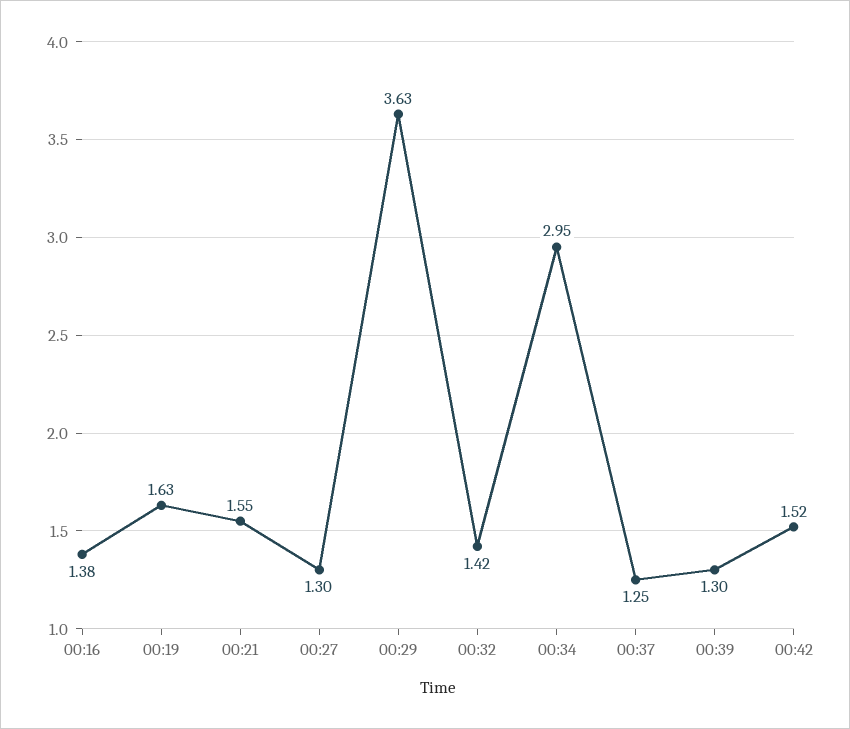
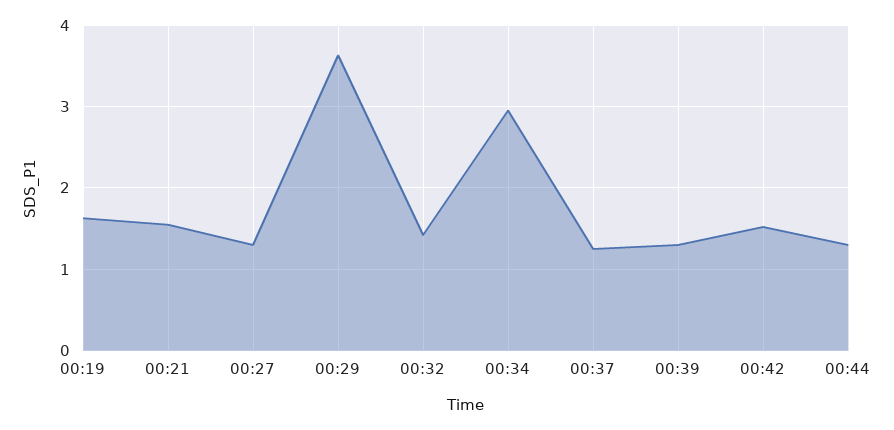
00:16: 1.38 -> none
00:44: none -> 1.3

